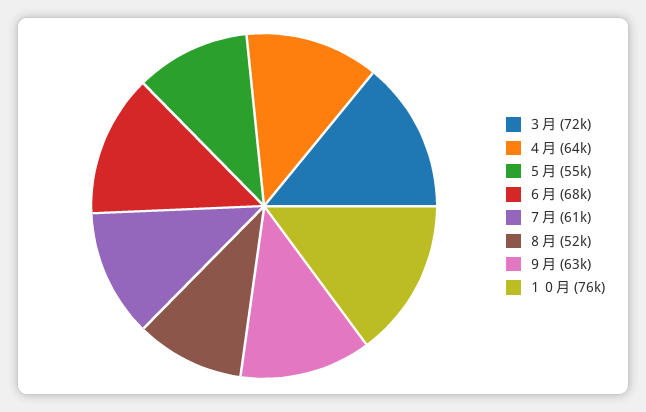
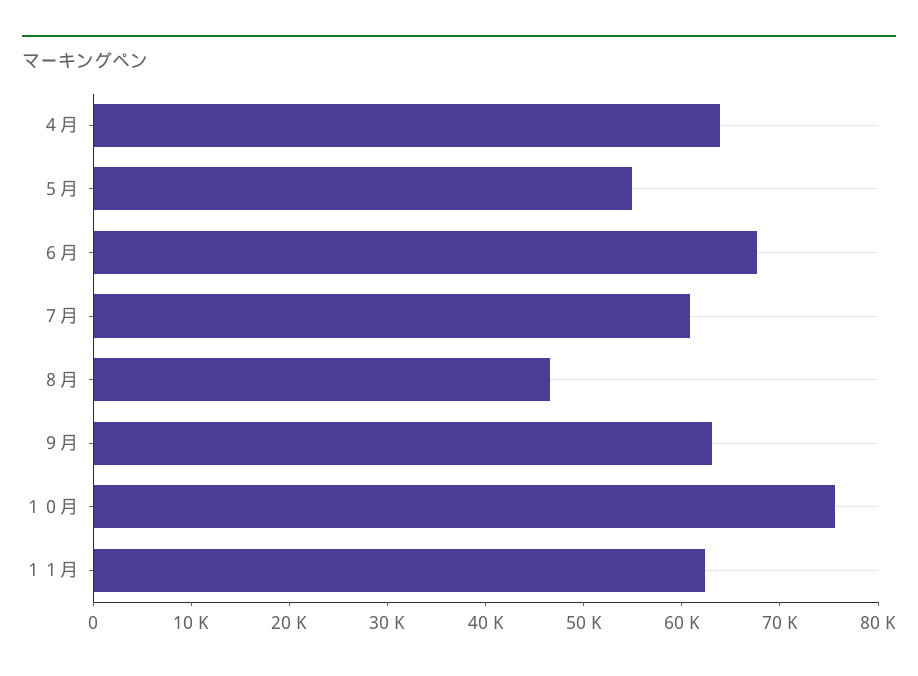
３月: 72000 -> none
８月: 52000 -> 46000
１１月: none -> 62000

